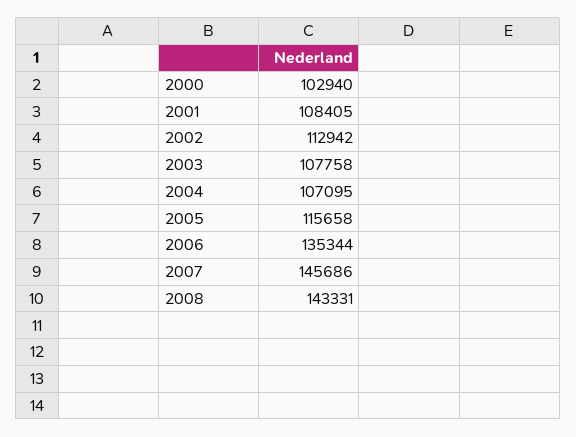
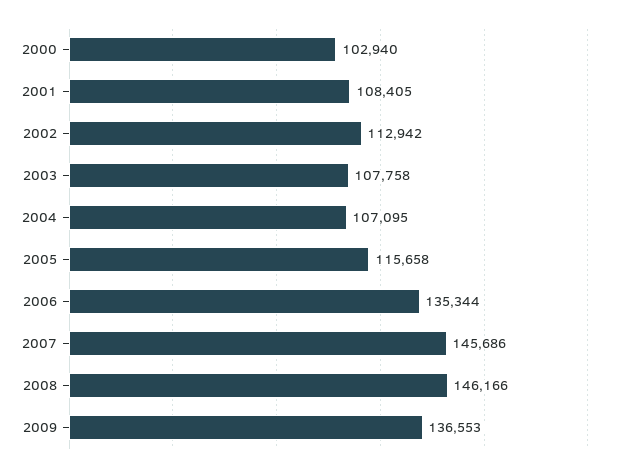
2008: 143331 -> 146166
2009: none -> 136553

